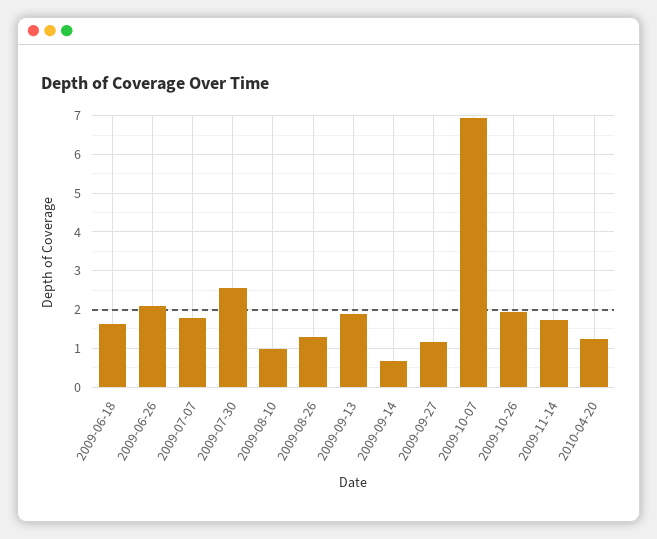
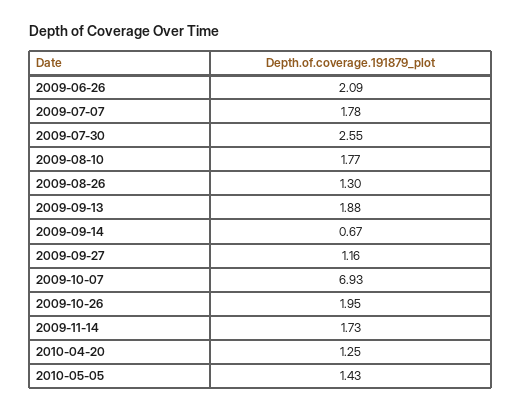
2009-06-18: 1.6 -> none
2009-08-10: 1 -> 1.77
2010-05-05: none -> 1.43

